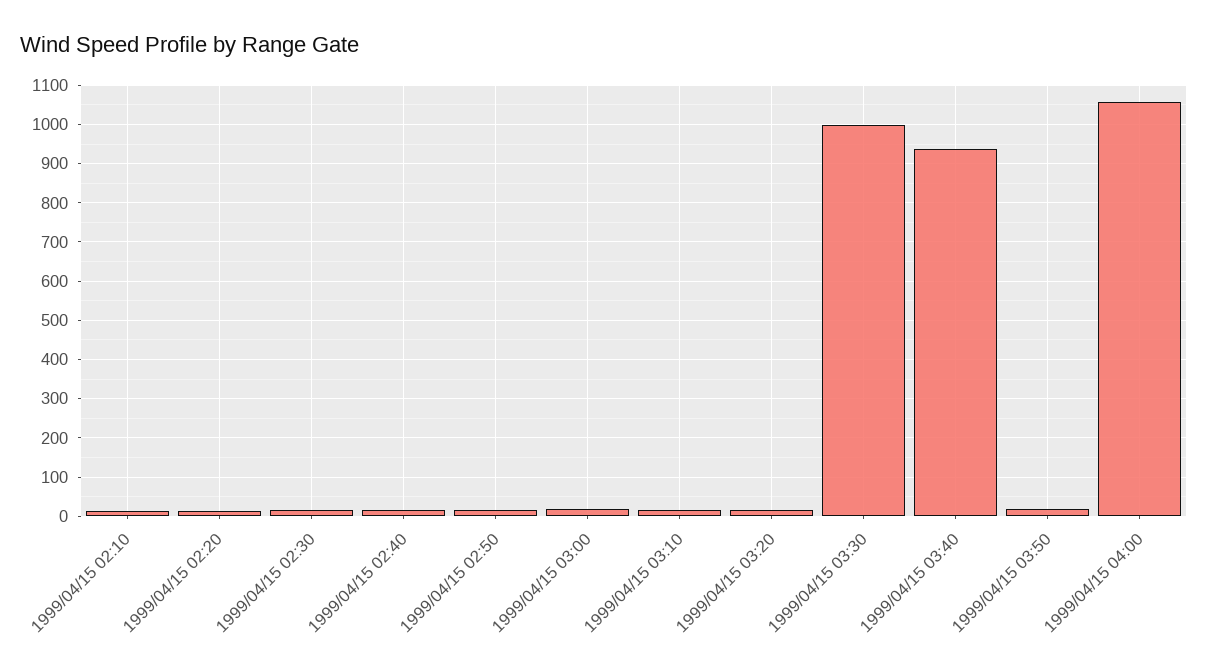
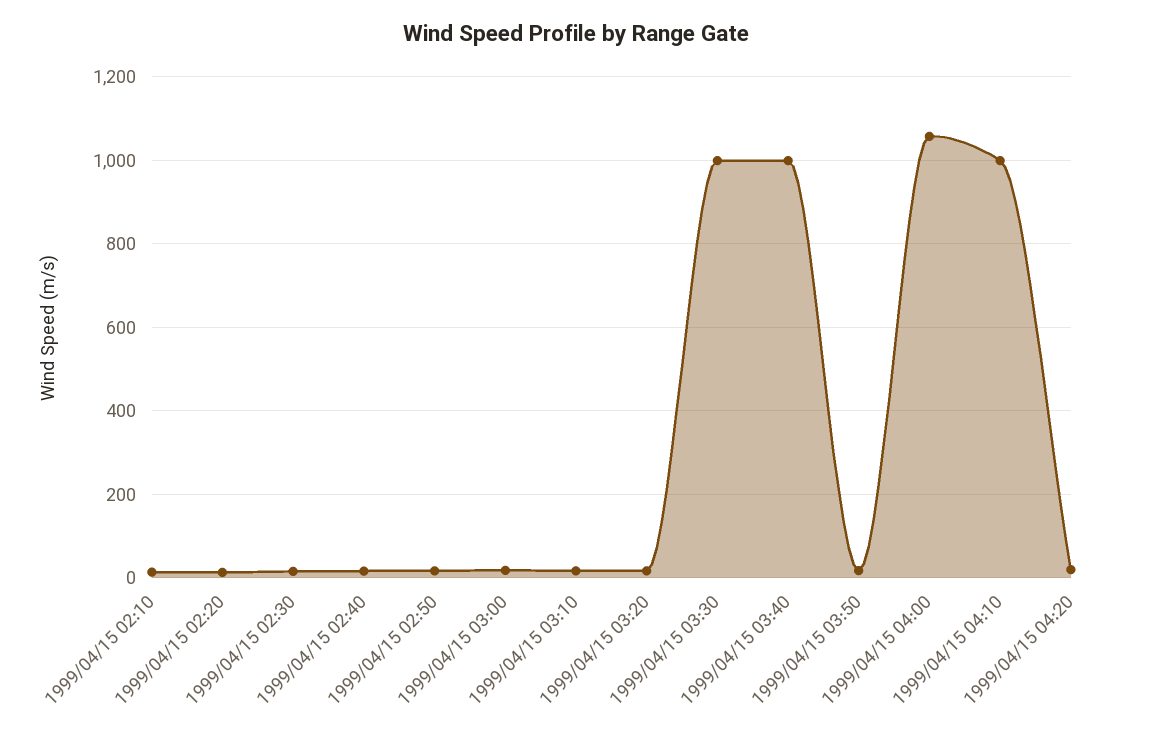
1999/04/15 03:40: 940 -> 1000
1999/04/15 04:10: none -> 1000
1999/04/15 04:20: none -> 20

